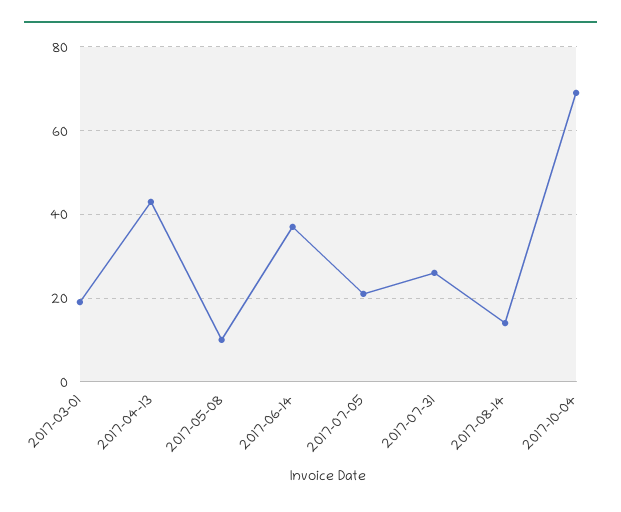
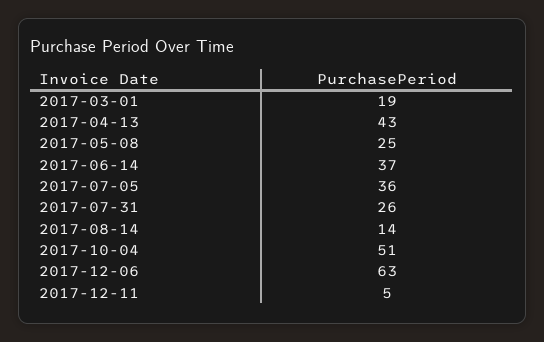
2017-05-08: 10 -> 25
2017-07-05: 20 -> 36
2017-10-04: 70 -> 51
2017-12-06: none -> 63
2017-12-11: none -> 5

